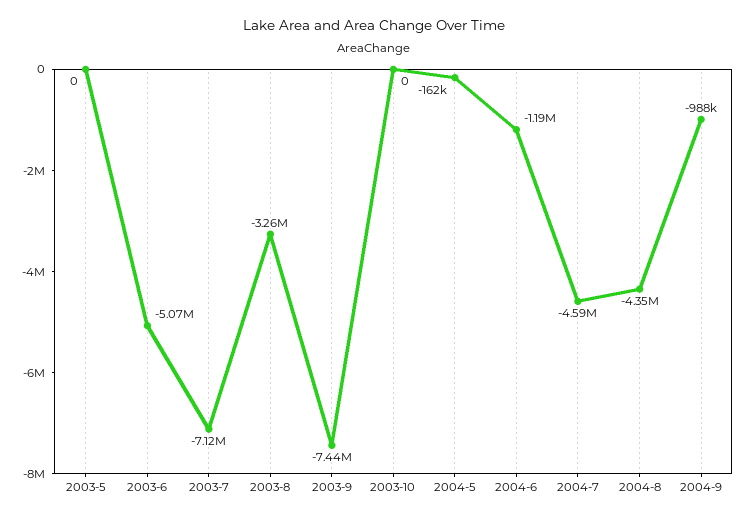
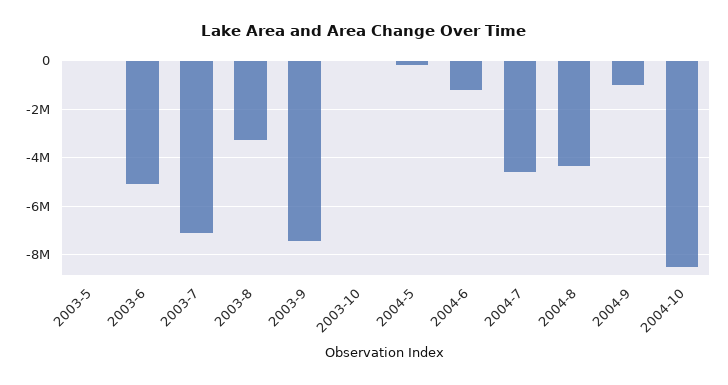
2004-10: none -> -8500000

